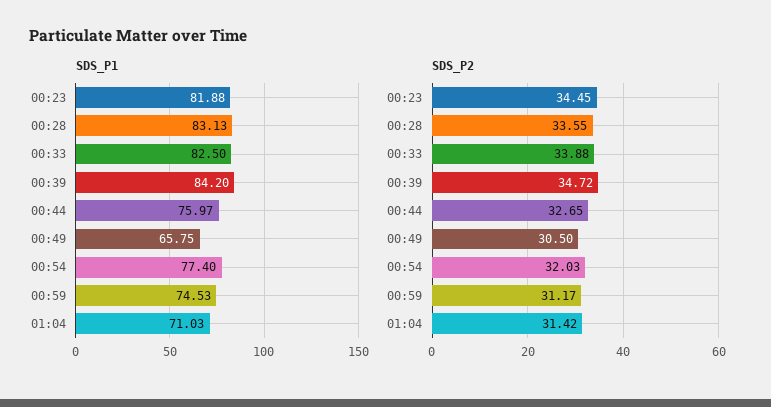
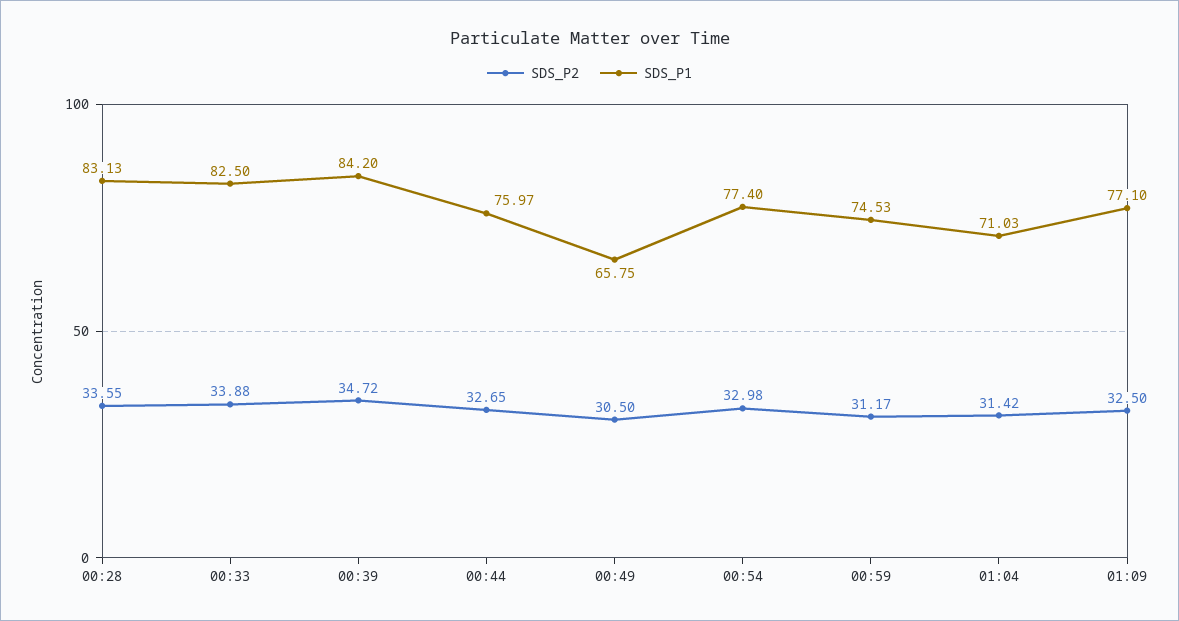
SDS_P1, 00:23: 81.88 -> none
SDS_P2, 00:23: 34.45 -> none
SDS_P2, 00:54: 32.03 -> 32.98
SDS_P2, 01:09: none -> 32.5
SDS_P1, 01:09: none -> 77.1

